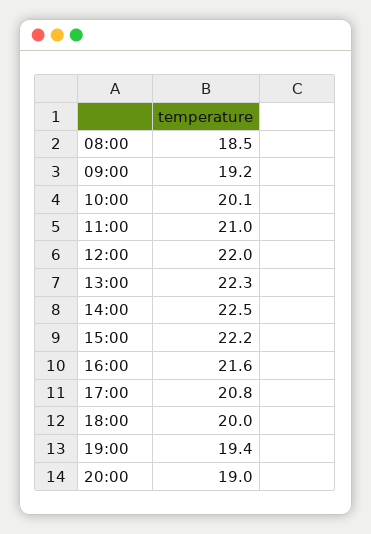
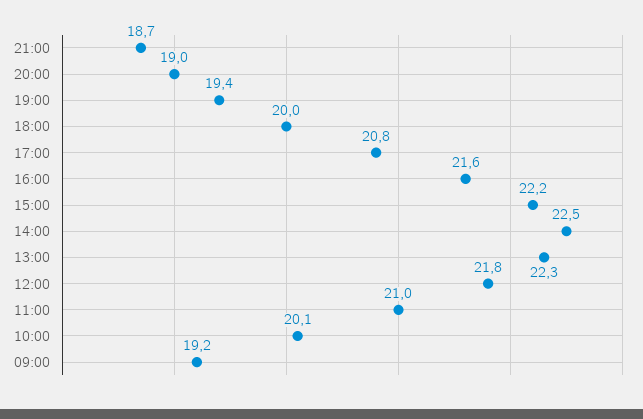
08:00: 18.5 -> none
12:00: 22 -> 21.8
21:00: none -> 18.7

